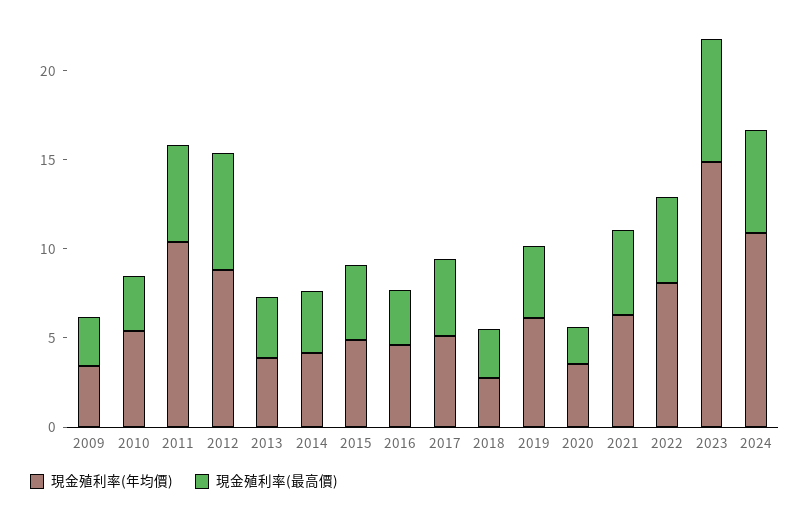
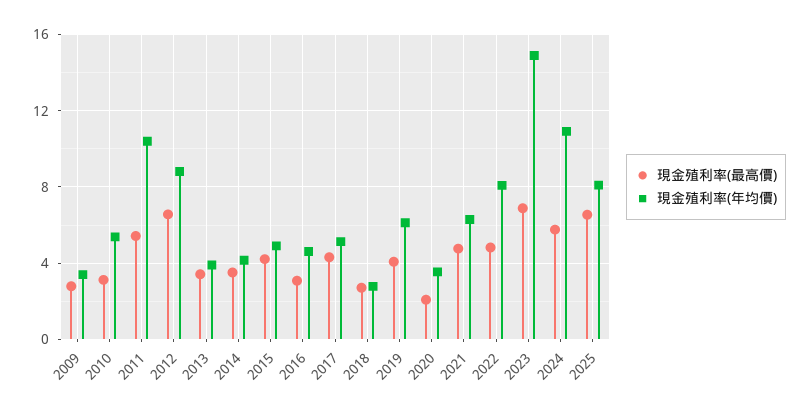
現金殖利率(最高價), 2025: none -> 6.5
現金殖利率(年均價), 2025: none -> 8

